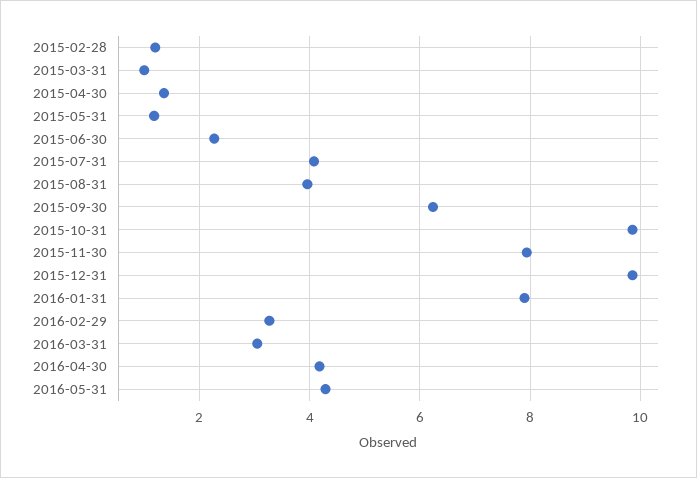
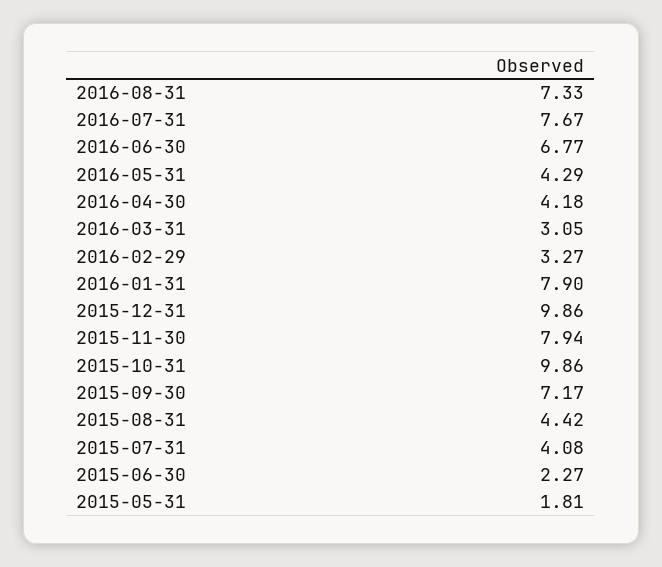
2015-02-28: 1.2 -> none
2015-03-31: 1 -> none
2015-04-30: 1.4 -> none
2015-05-31: 1.2 -> 1.81
2015-08-31: 4 -> 4.42
2015-09-30: 6.2 -> 7.17
2016-08-31: none -> 7.33
2016-07-31: none -> 7.67
2016-06-30: none -> 6.77

